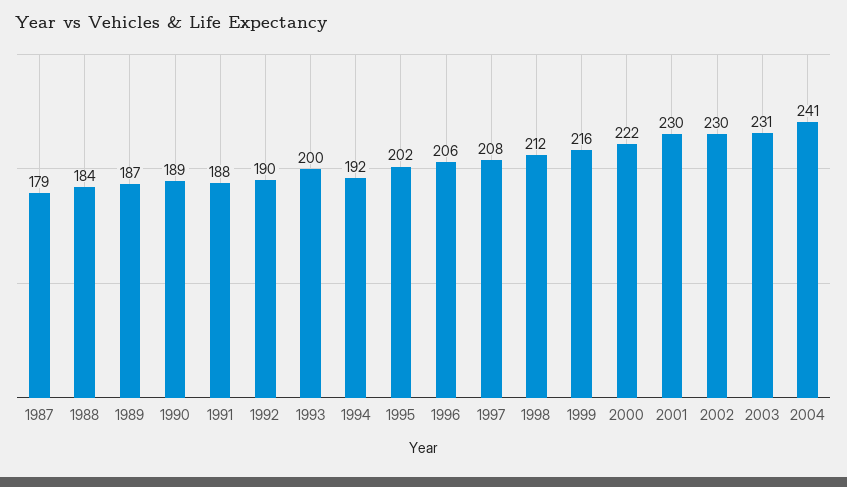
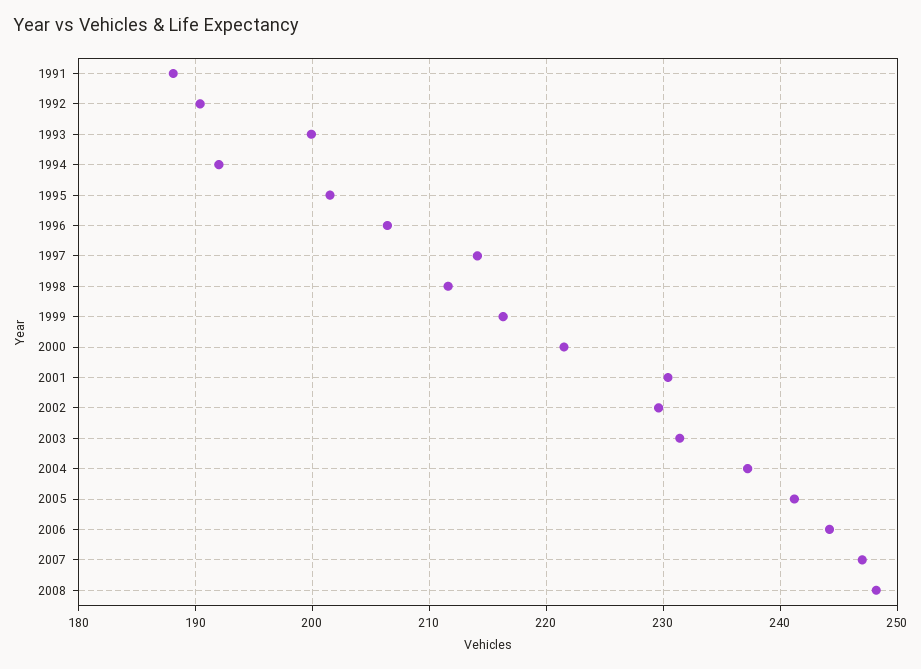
1987: 179 -> none
1988: 184 -> none
1989: 187 -> none
1990: 189 -> none
1997: 208 -> 214
2004: 241 -> 237
2005: none -> 241
2006: none -> 244
2007: none -> 247
2008: none -> 248

